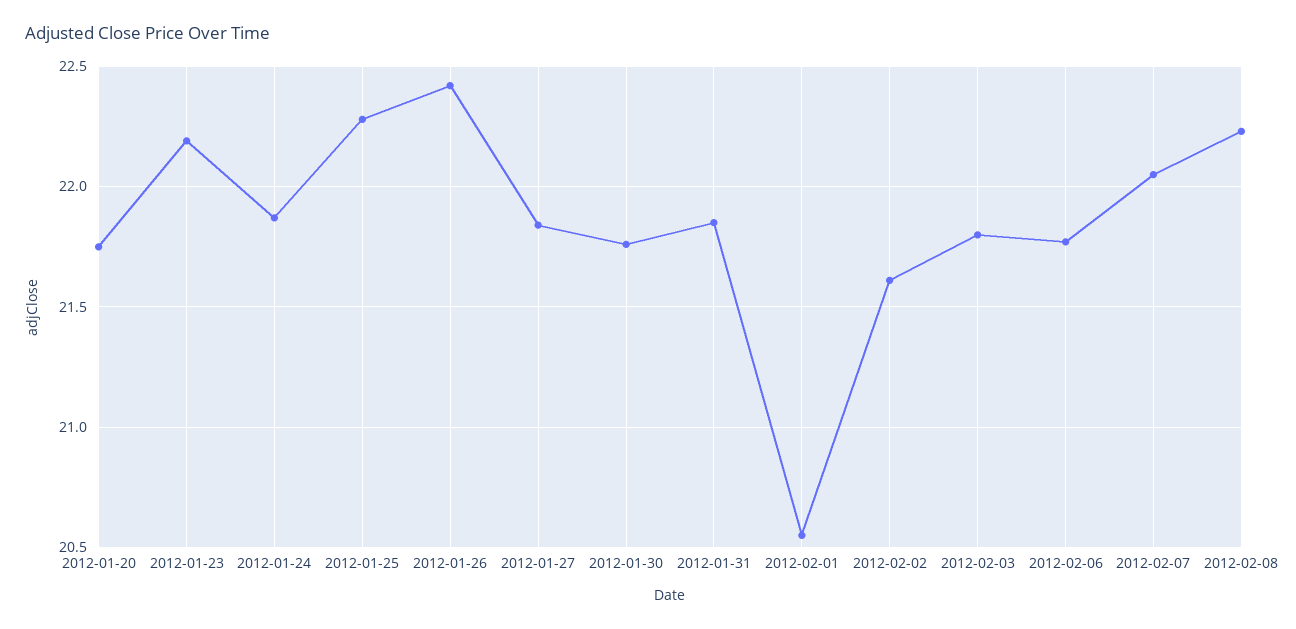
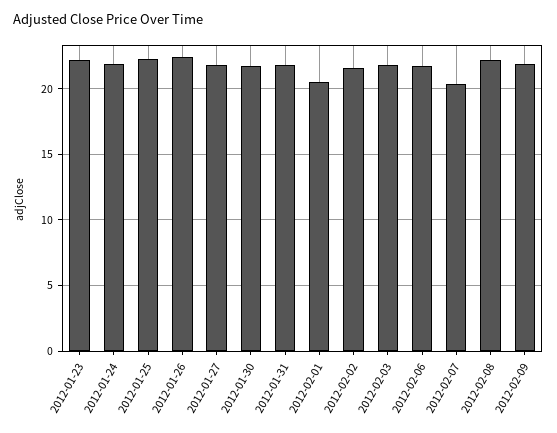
2012-01-20: 21.75 -> none
2012-02-07: 22.05 -> 20.5
2012-02-09: none -> 22

